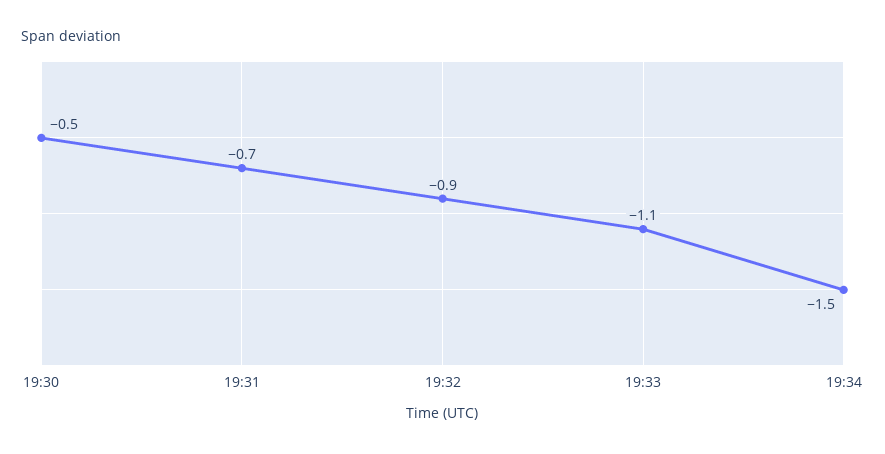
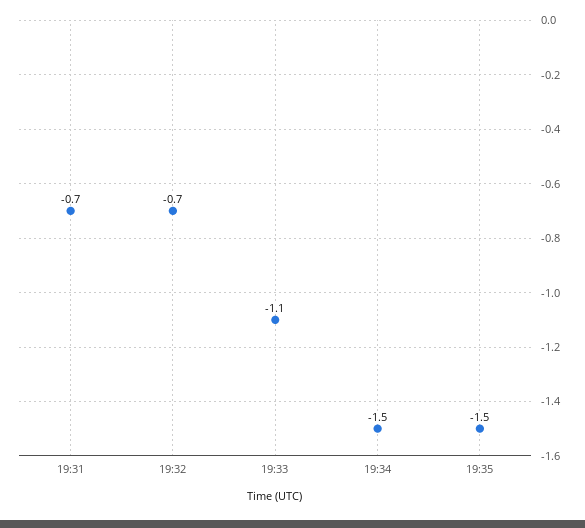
19:30: -0.5 -> none
19:32: -0.9 -> -0.7
19:35: none -> -1.5

